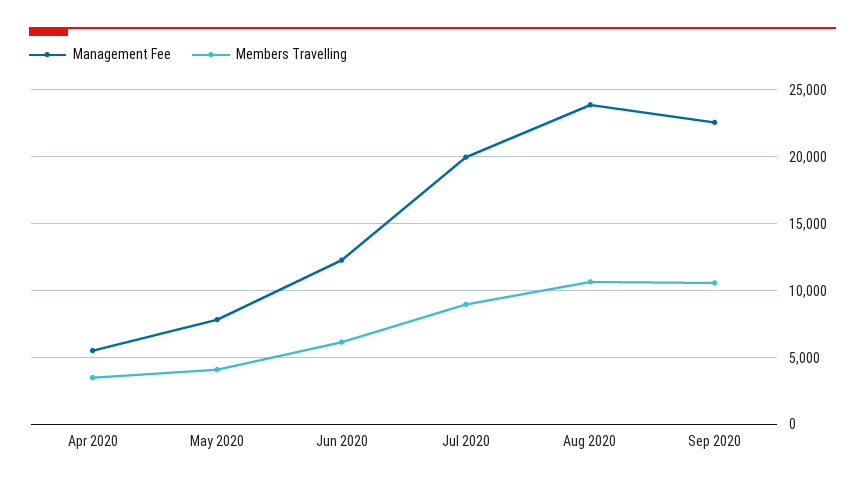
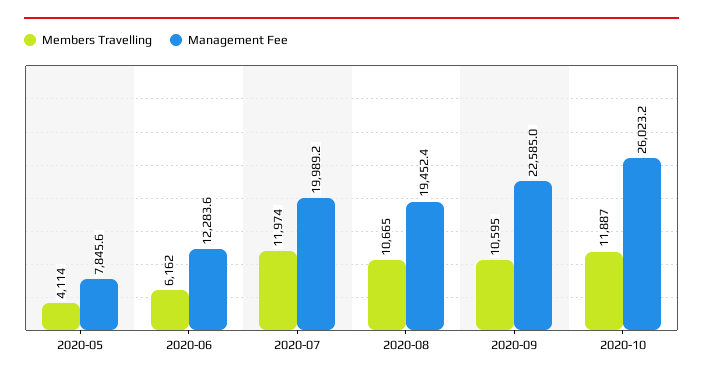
Management Fee, Apr 2020: 5500 -> none
Members Travelling, Apr 2020: 3500 -> none
Members Travelling, Jul 2020: 9000 -> 11974
Management Fee, Aug 2020: 24000 -> 19452.4
Members Travelling, 2020-10: none -> 11887
Management Fee, 2020-10: none -> 26023.2

